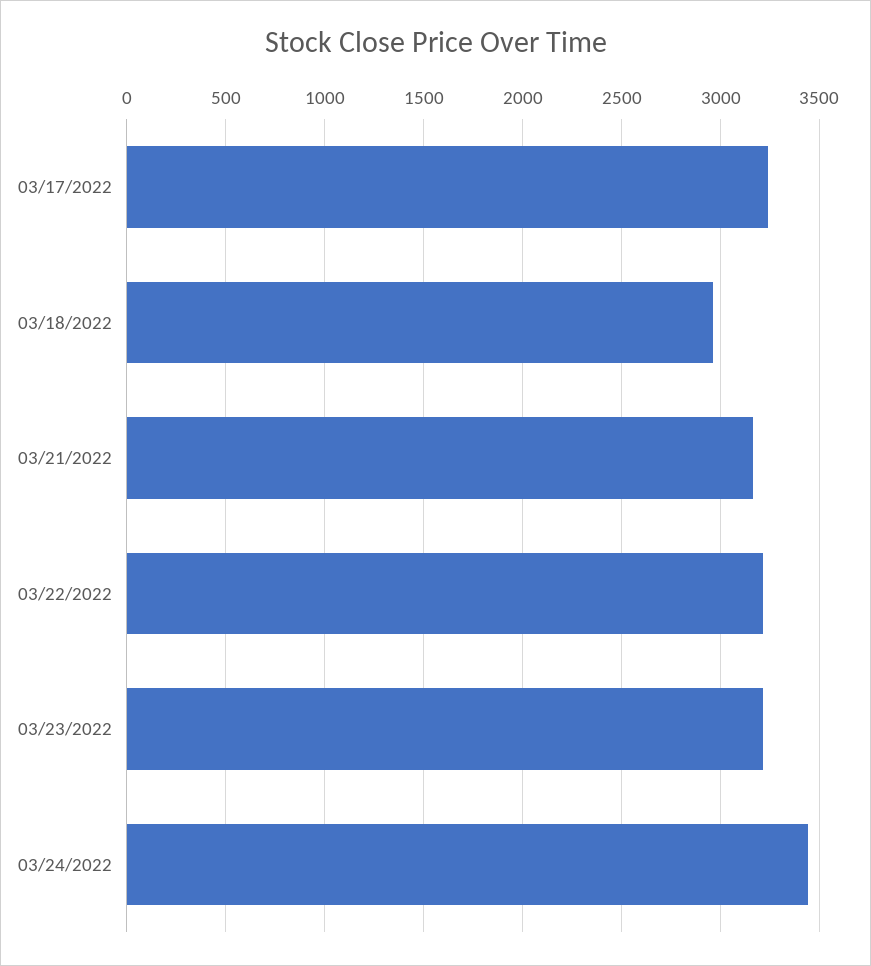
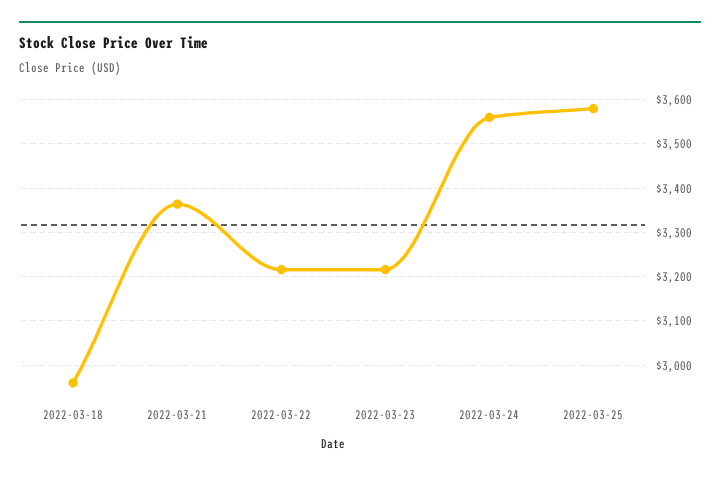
03/17/2022: 3250 -> none
03/21/2022: 3150 -> 3360
03/24/2022: 3450 -> 3560
2022-03-25: none -> 3580

